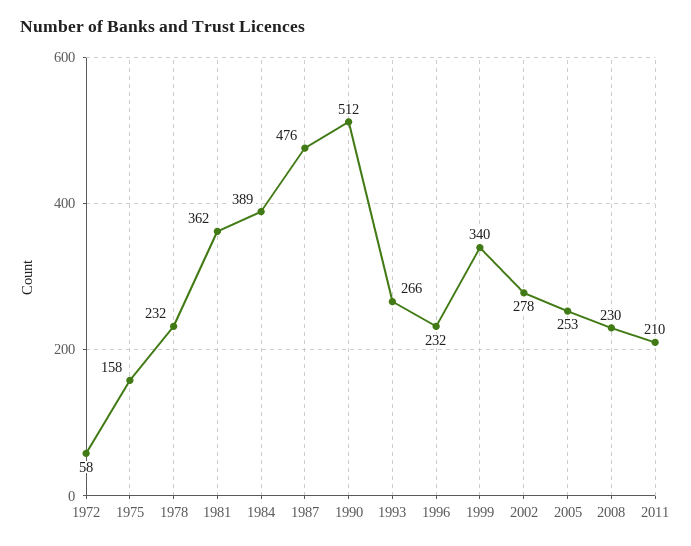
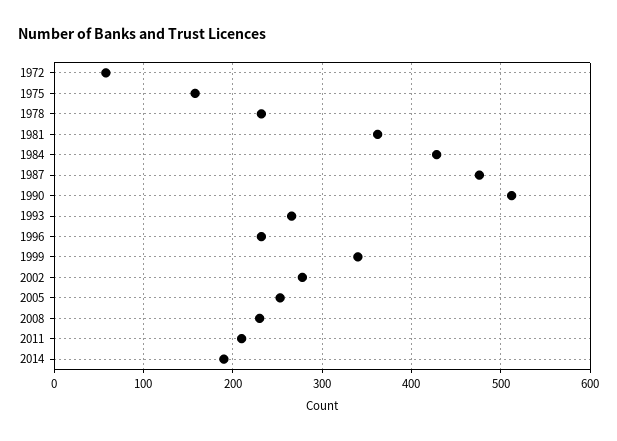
1984: 389 -> 430
2014: none -> 190

